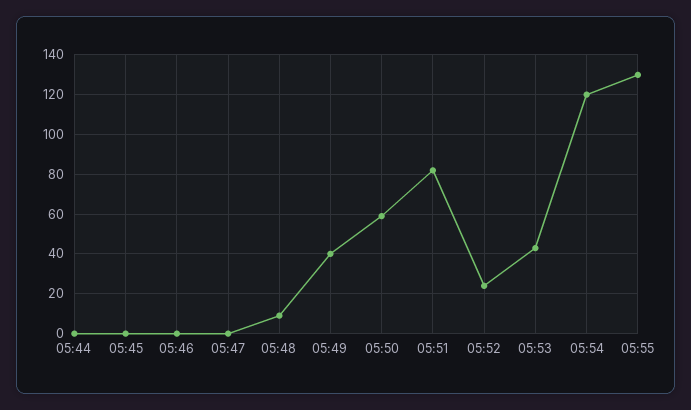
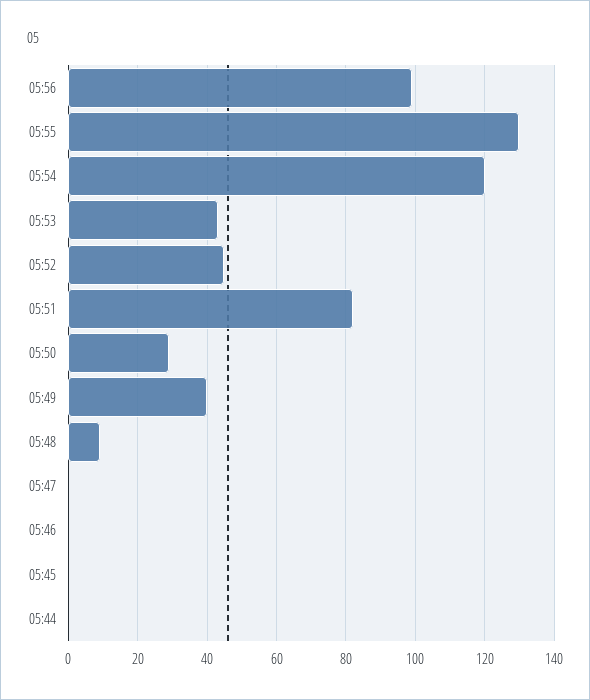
05:50: 60 -> 30
05:52: 25 -> 45
05:56: none -> 100

